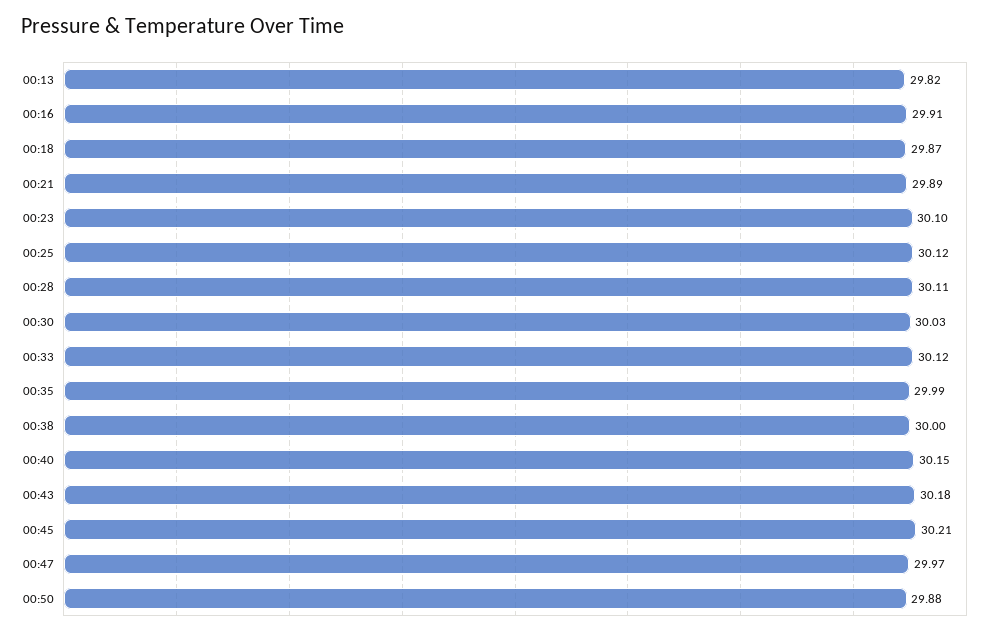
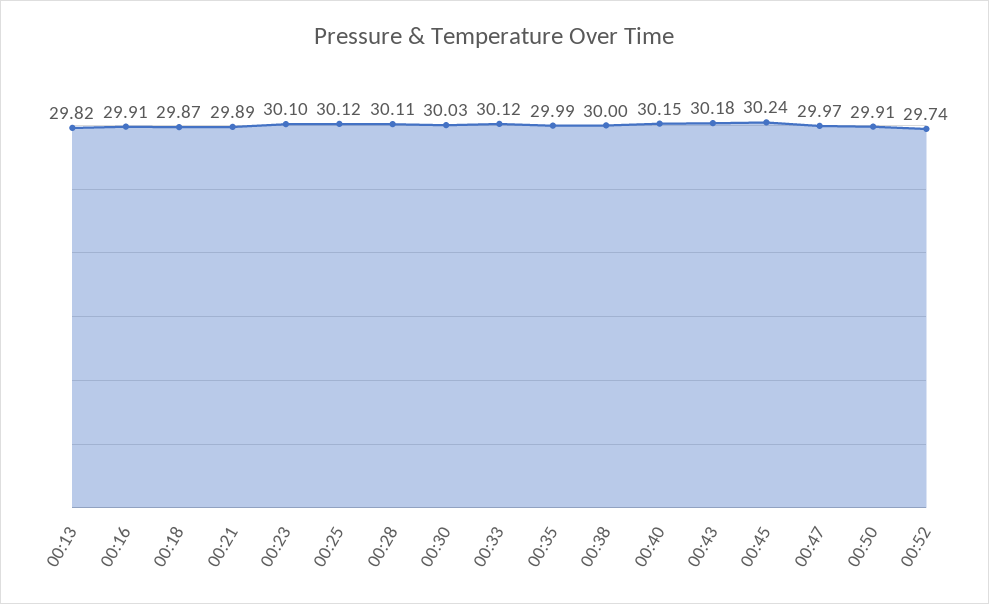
00:45: 30.21 -> 30.24
00:50: 29.88 -> 29.91
00:52: none -> 29.74

